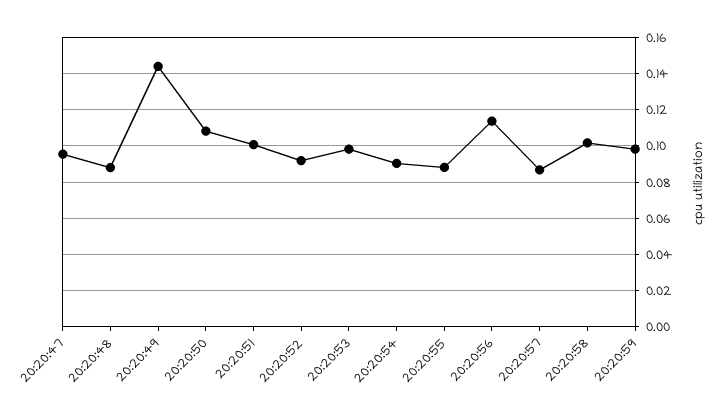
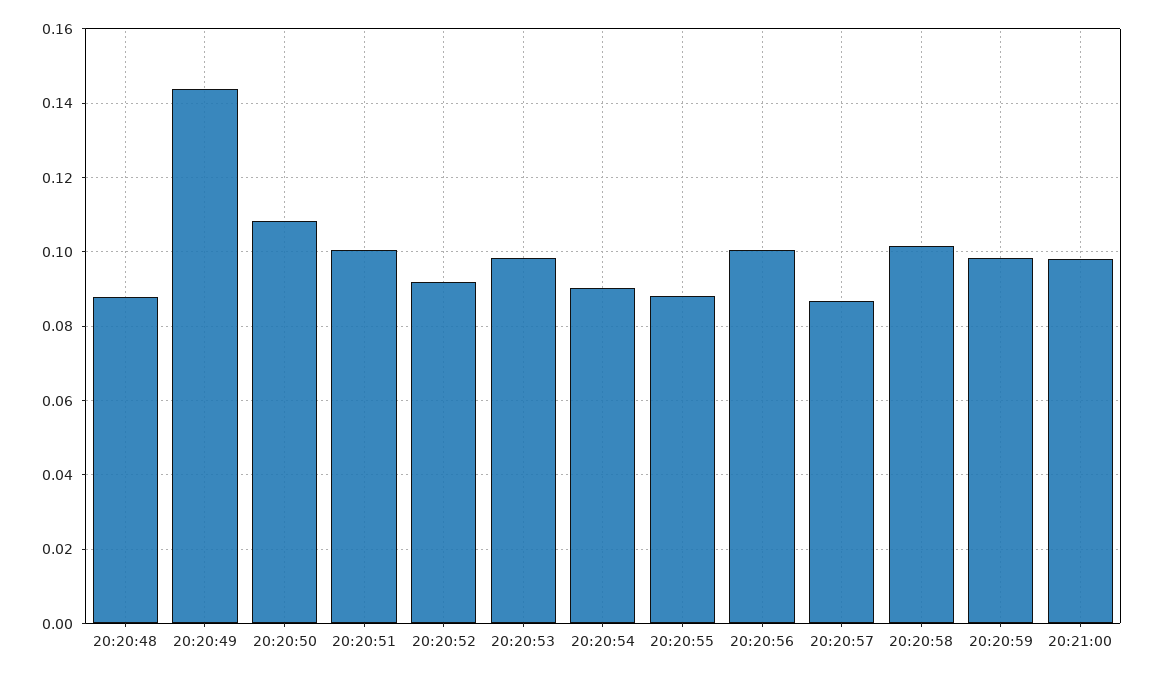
20:20:47: 0.095 -> none
20:20:56: 0.115 -> 0.1
20:21:00: none -> 0.098

